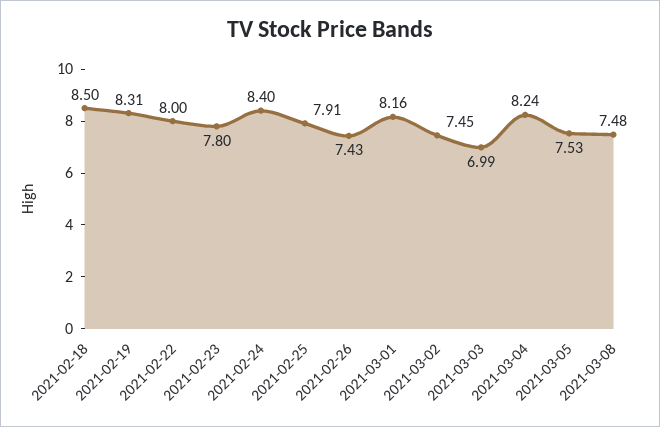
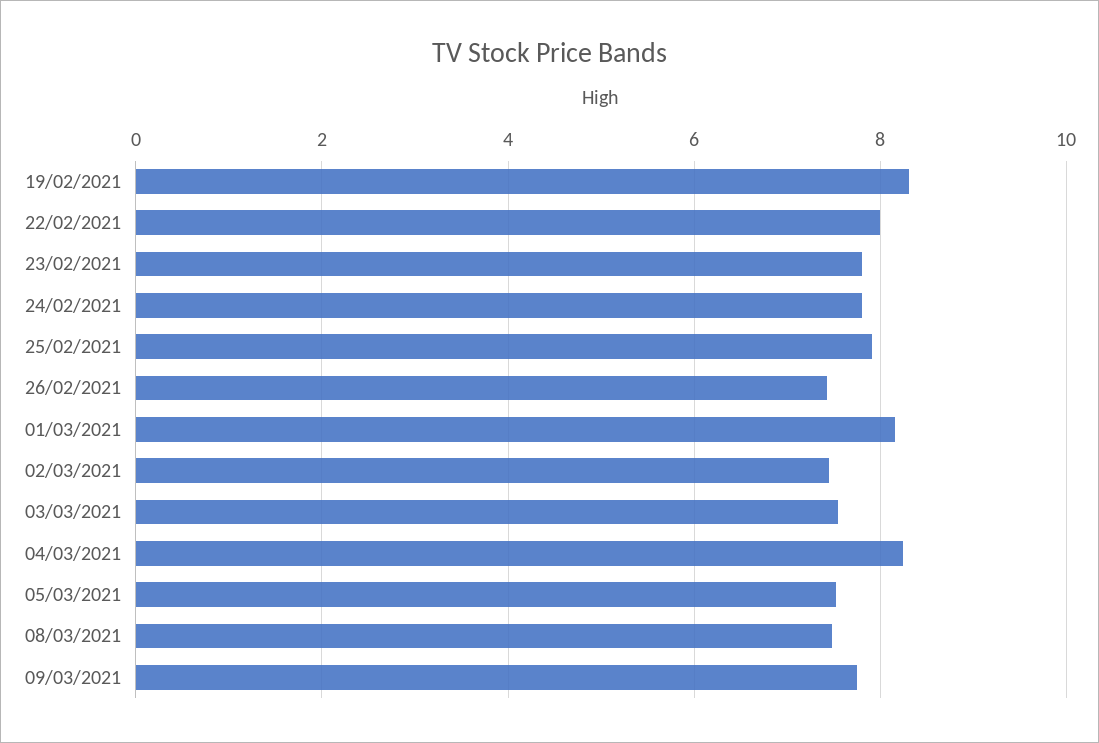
2021-02-18: 8.5 -> none
2021-02-24: 8.4 -> 7.8
2021-03-03: 6.99 -> 7.6
09/03/2021: none -> 7.8

